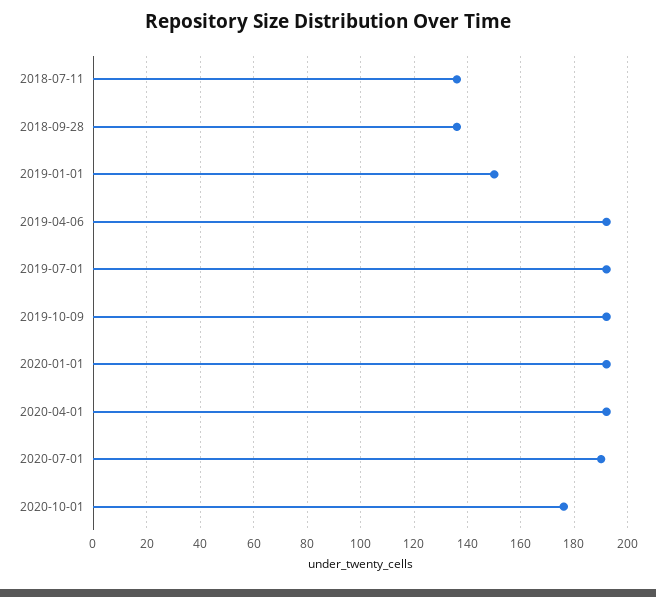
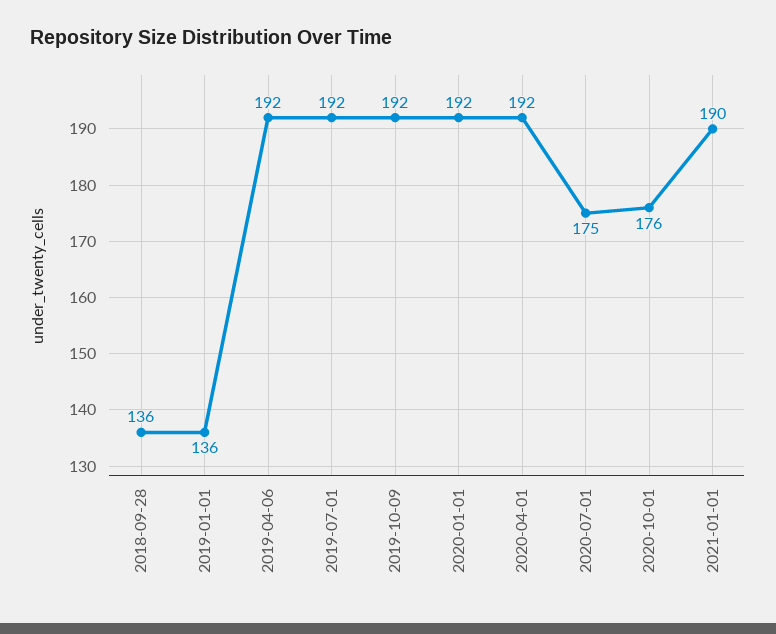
2018-07-11: 135 -> none
2019-01-01: 150 -> 136
2020-07-01: 190 -> 175
2021-01-01: none -> 190

